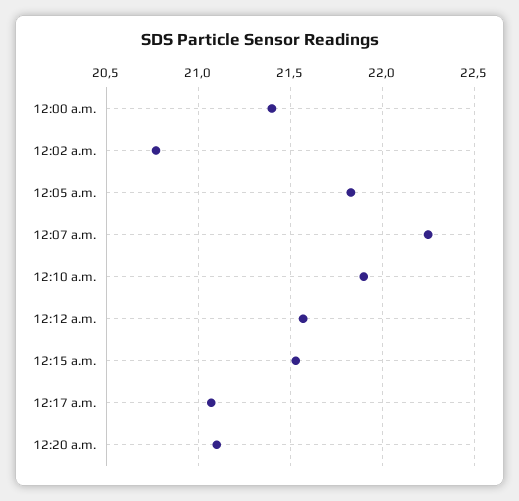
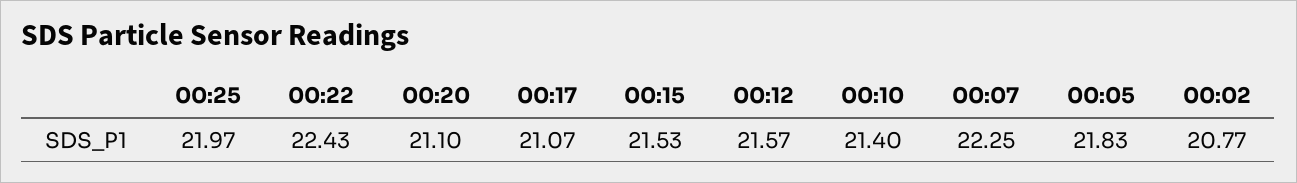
12:00 a.m.: 21.4 -> none
12:10 a.m.: 21.9 -> 21.4
00:25: none -> 21.97
00:22: none -> 22.43

